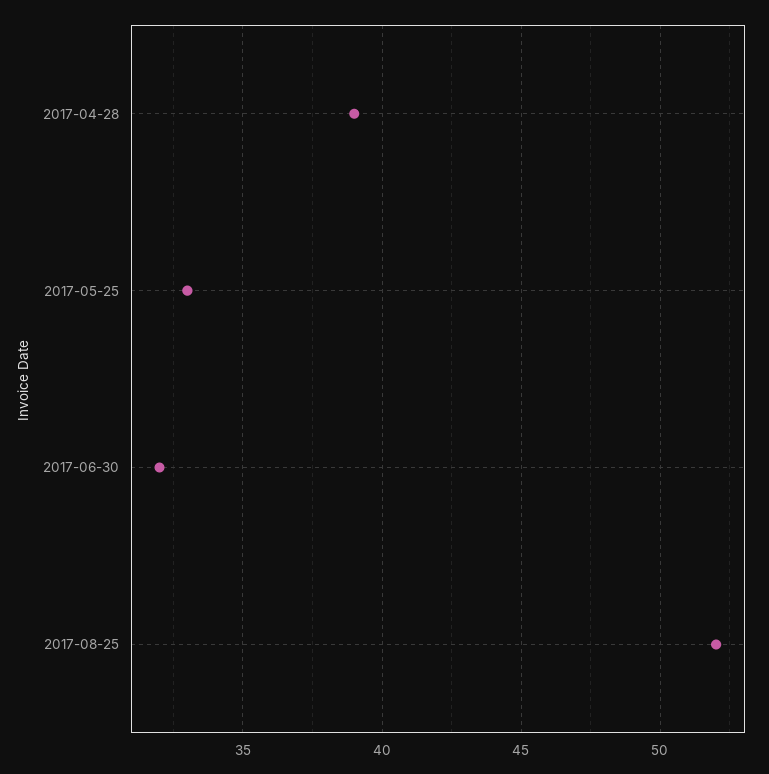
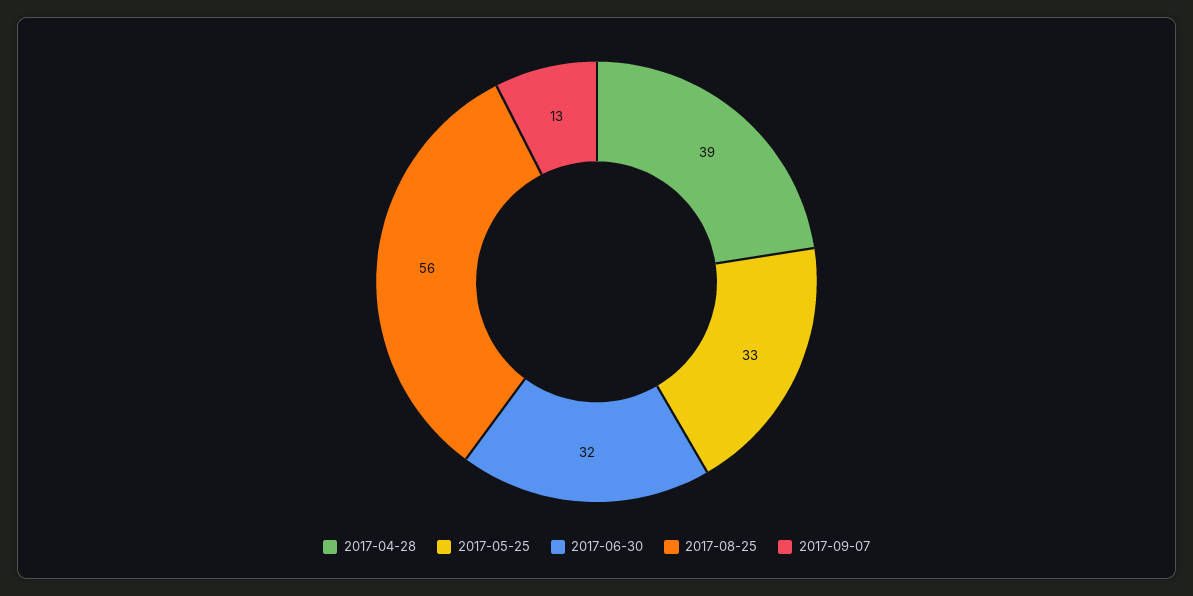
2017-08-25: 52 -> 56
2017-09-07: none -> 13

